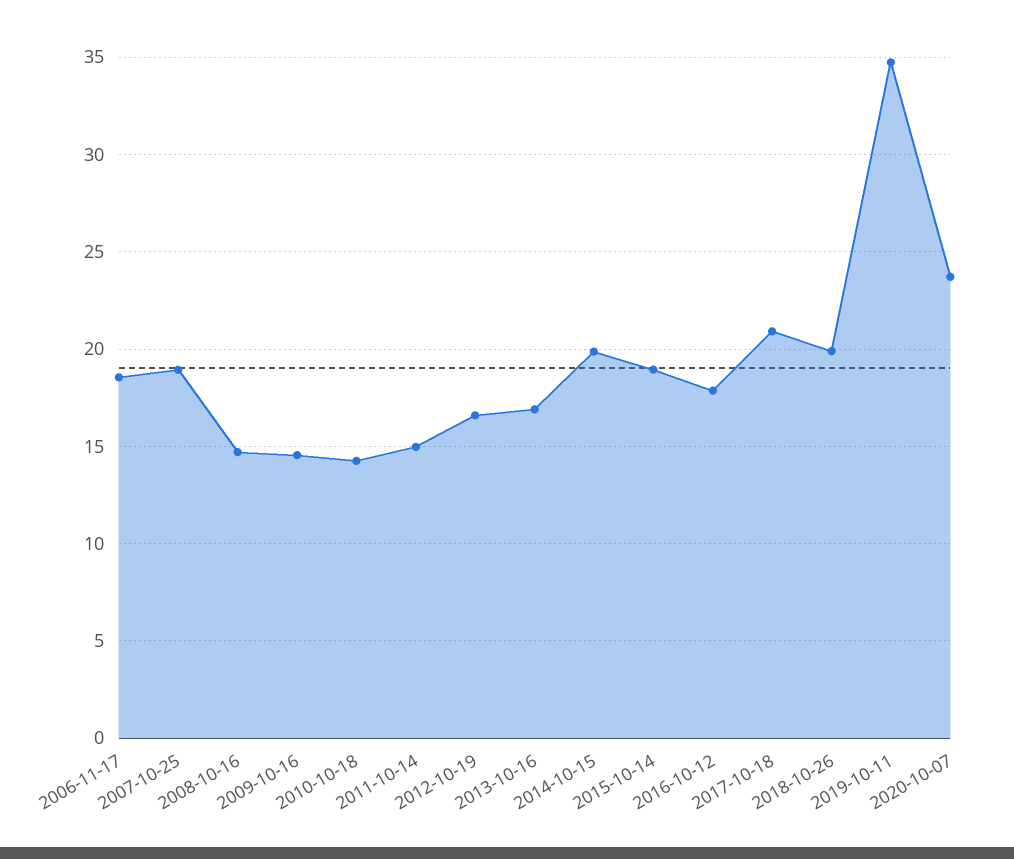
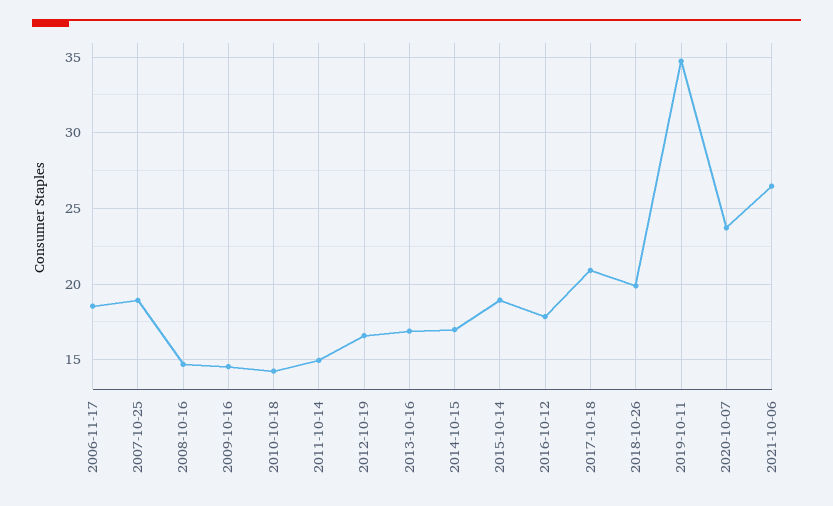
2014-10-15: 20 -> 17
2021-10-06: none -> 26.5

